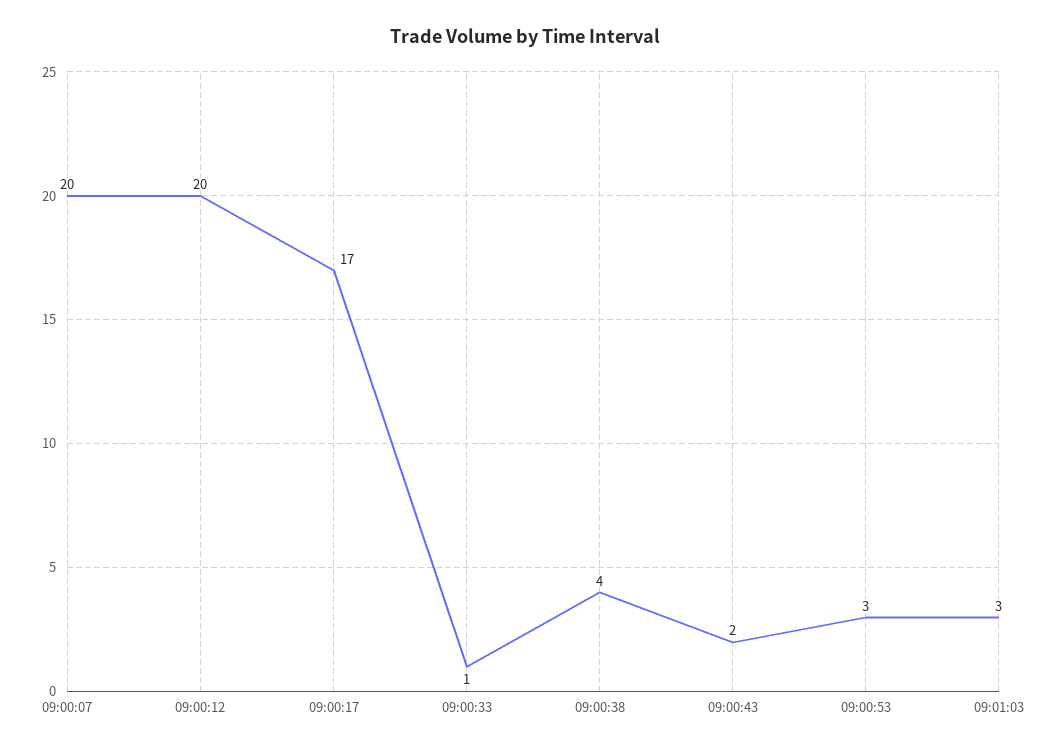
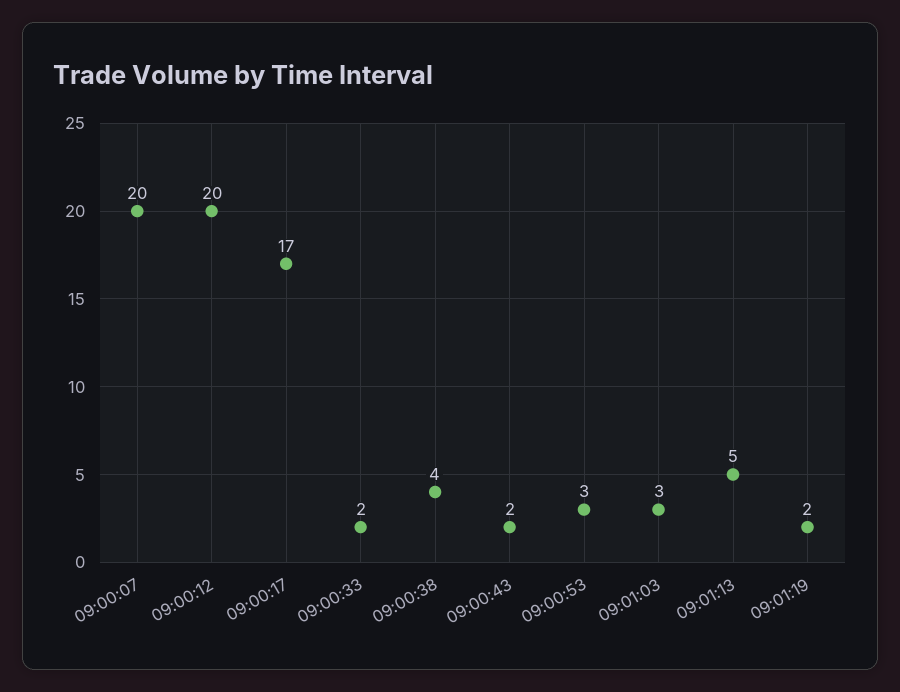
09:00:33: 1 -> 2
09:01:13: none -> 5
09:01:19: none -> 2

